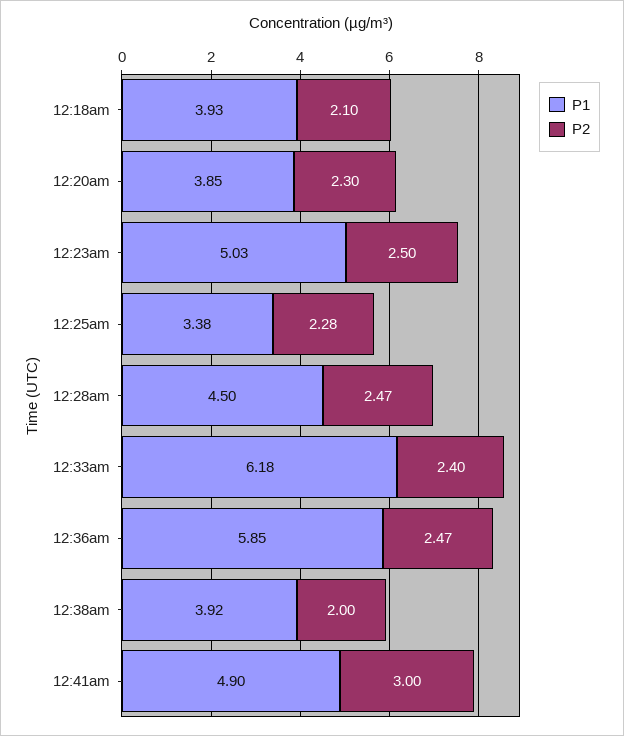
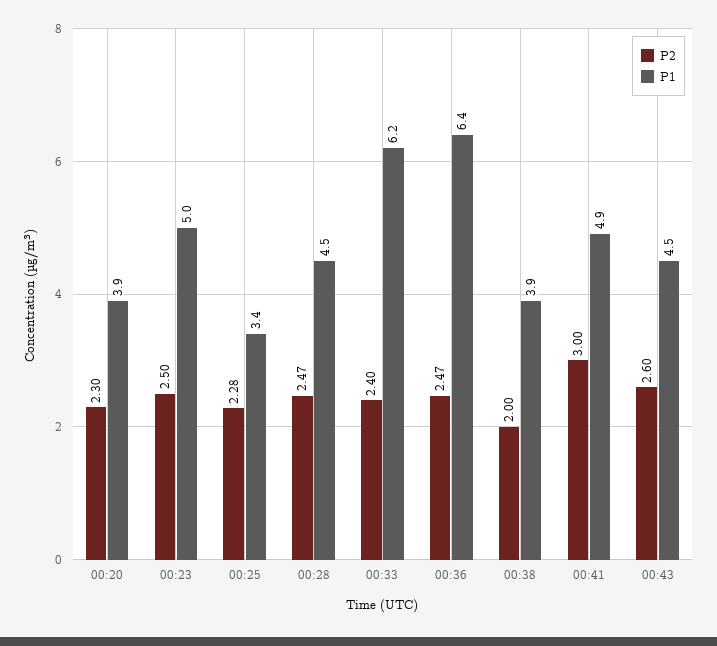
P1, 12:18am: 3.93 -> none
P2, 12:18am: 2.1 -> none
P1, 12:36am: 5.85 -> 6.4
P2, 00:43: none -> 2.6
P1, 00:43: none -> 4.5

